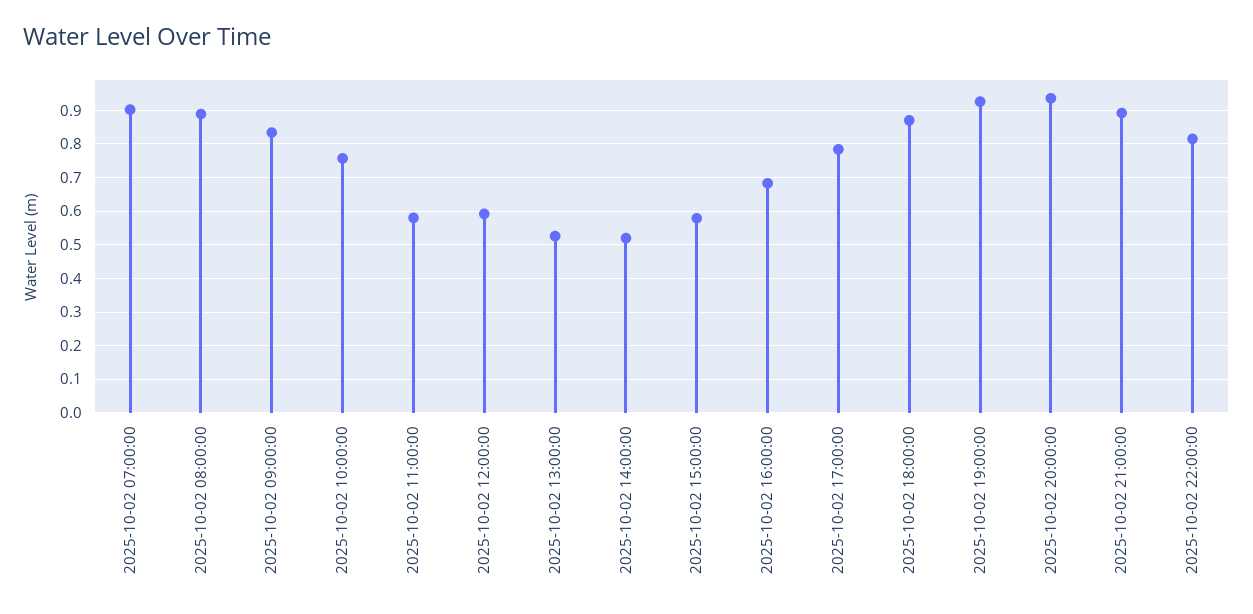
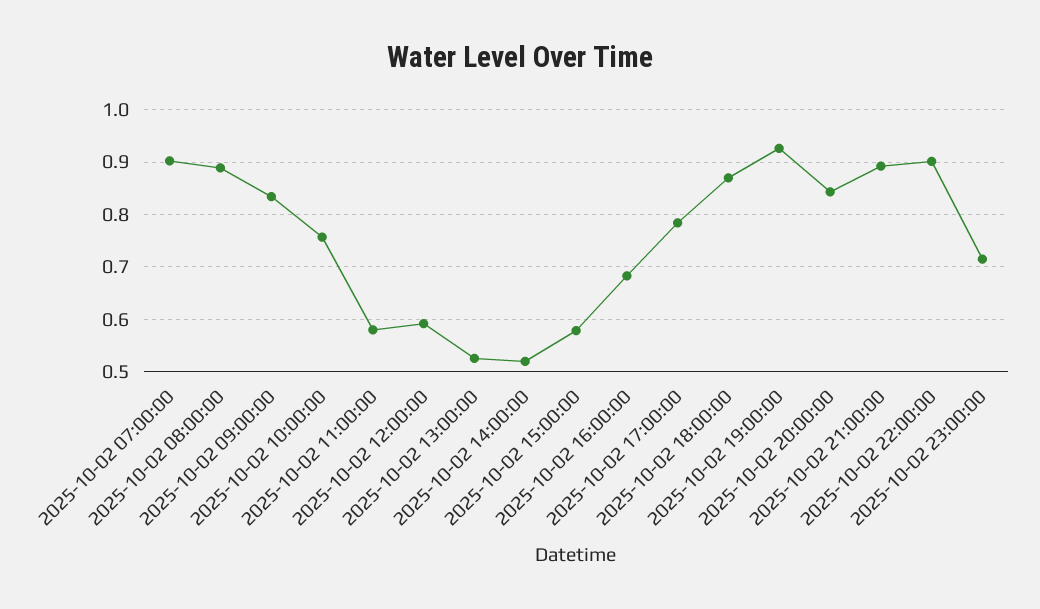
2025-10-02 20:00:00: 0.94 -> 0.84
2025-10-02 22:00:00: 0.82 -> 0.9
2025-10-02 23:00:00: none -> 0.72

